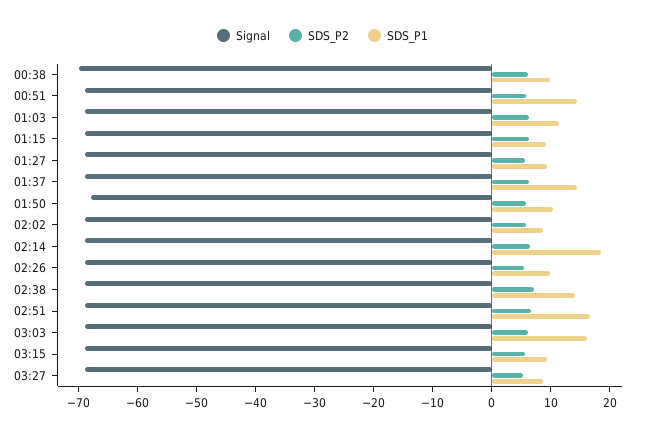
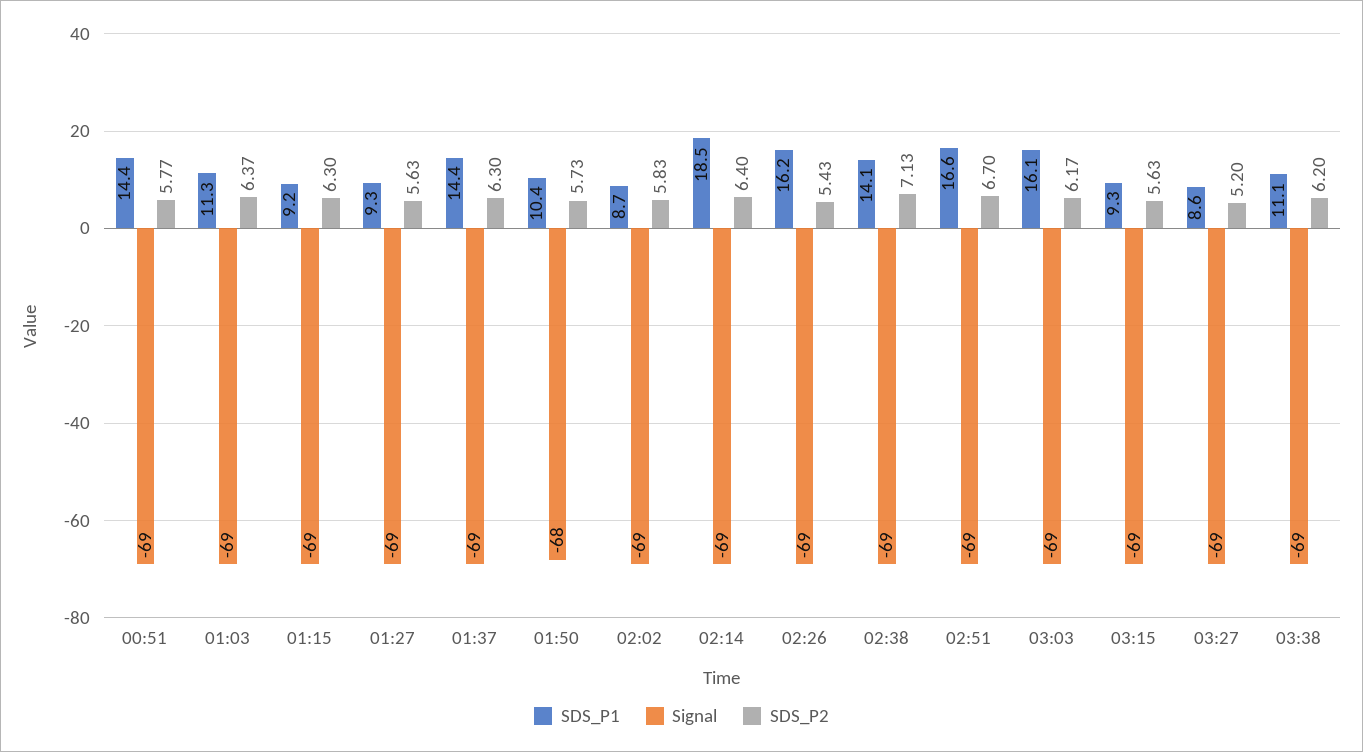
Signal, 00:38: -70 -> none
SDS_P2, 00:38: 6 -> none
SDS_P1, 00:38: 10 -> none
SDS_P1, 02:26: 10 -> 16.2
SDS_P1, 03:38: none -> 11.1
Signal, 03:38: none -> -69
SDS_P2, 03:38: none -> 6.2

